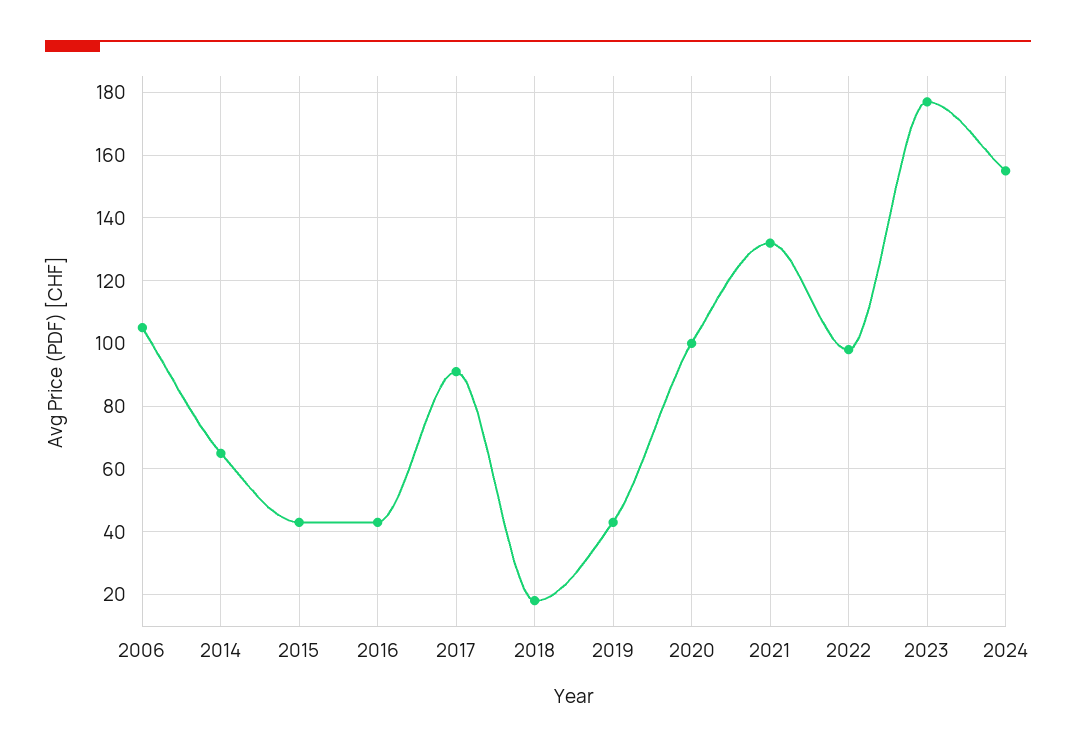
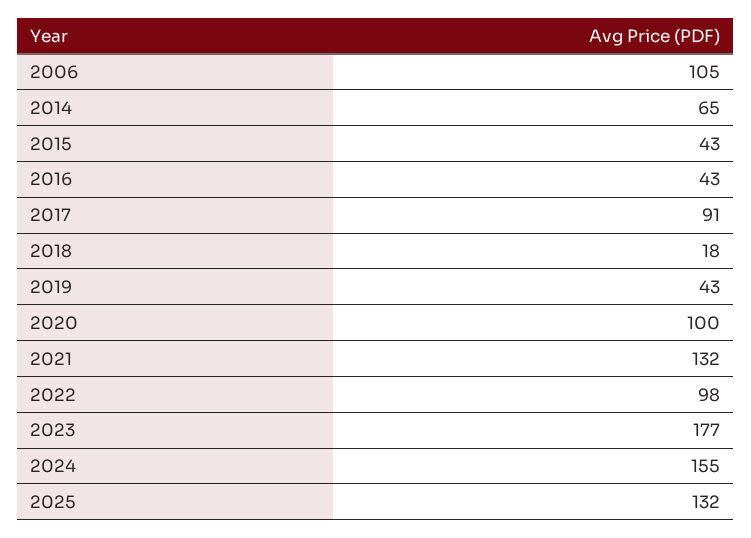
2025: none -> 132

